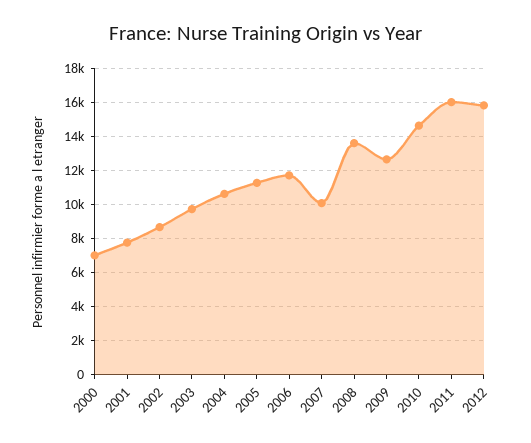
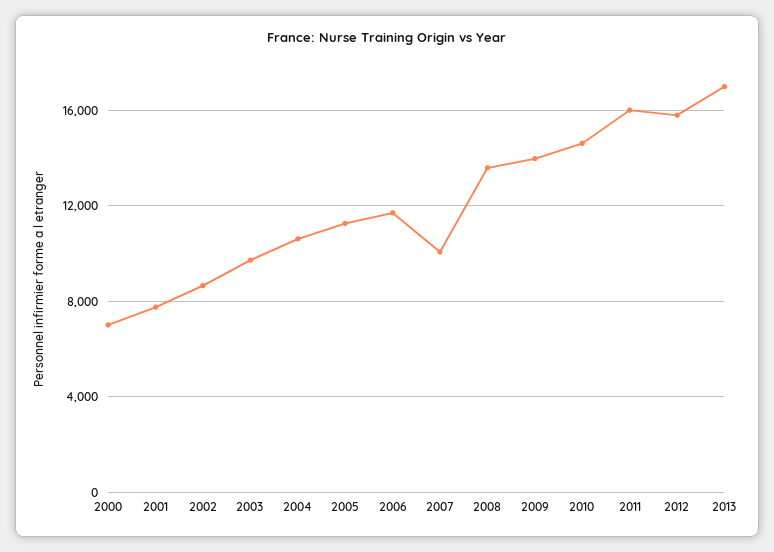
2009: 12500 -> 14000
2013: none -> 17000

